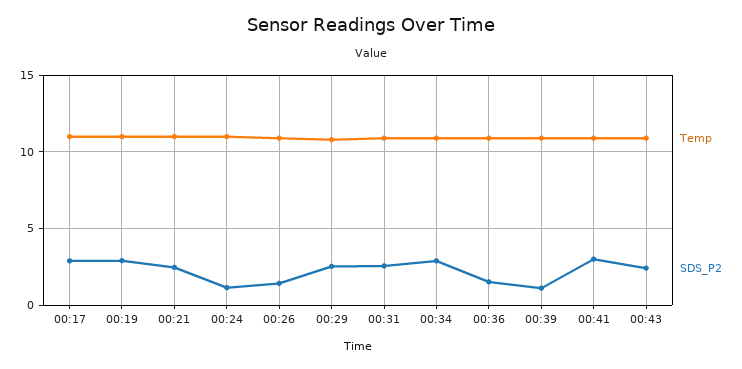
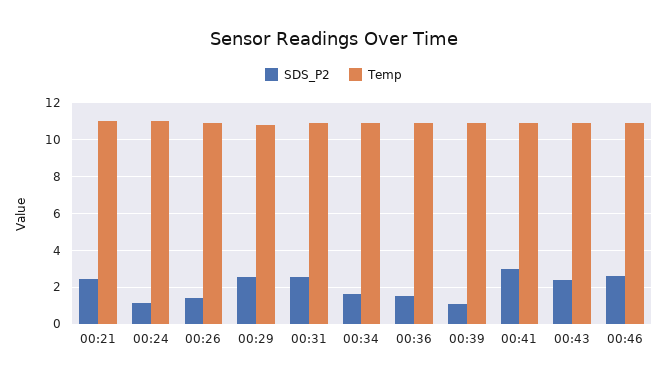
Temp, 00:17: 11 -> none
SDS_P2, 00:17: 3 -> none
Temp, 00:19: 11 -> none
SDS_P2, 00:19: 3 -> none
SDS_P2, 00:34: 3 -> 1.5
SDS_P2, 00:46: none -> 2.5
Temp, 00:46: none -> 11

